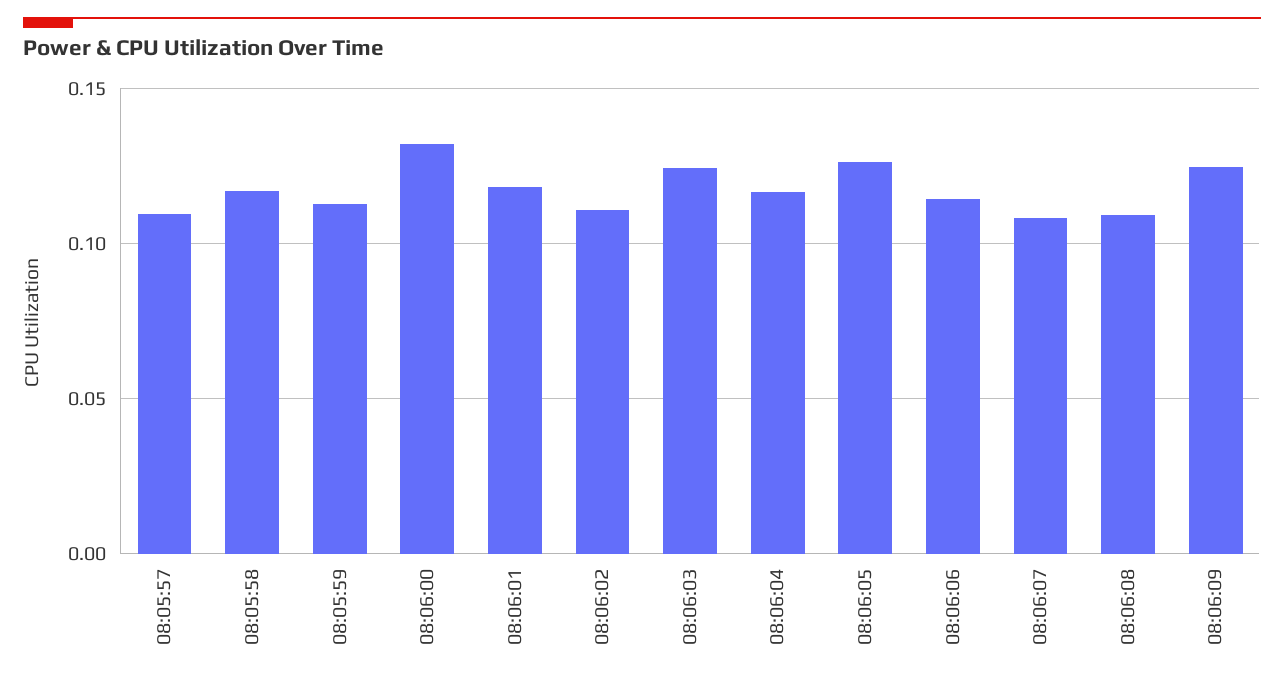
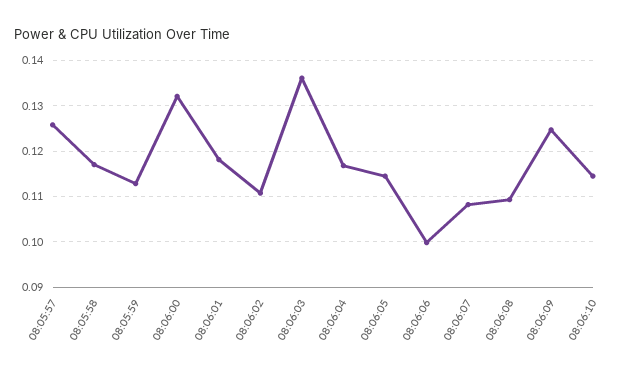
08:05:57: 0.11 -> 0.126
08:06:03: 0.125 -> 0.136
08:06:05: 0.125 -> 0.114
08:06:06: 0.115 -> 0.1
08:06:10: none -> 0.114

